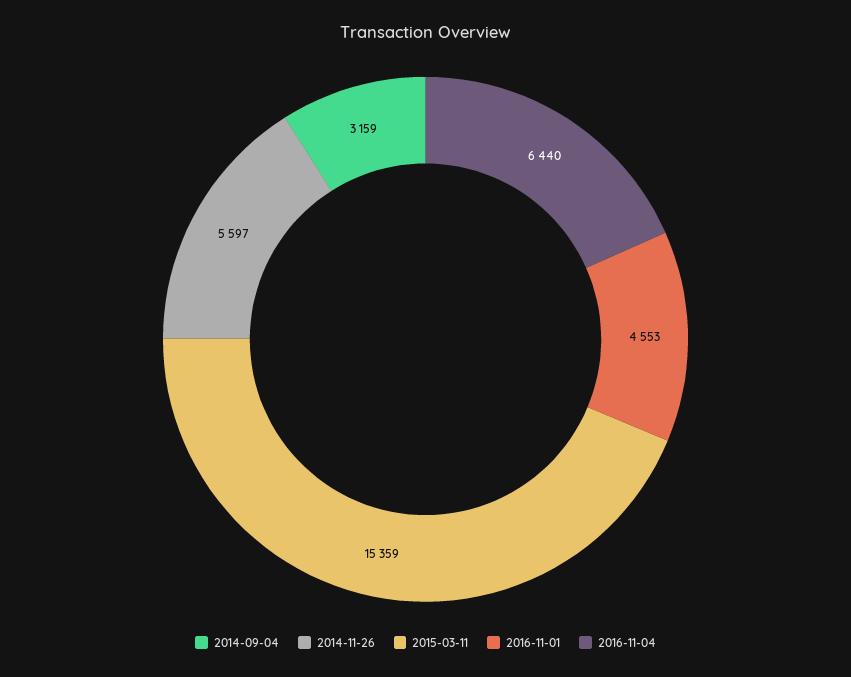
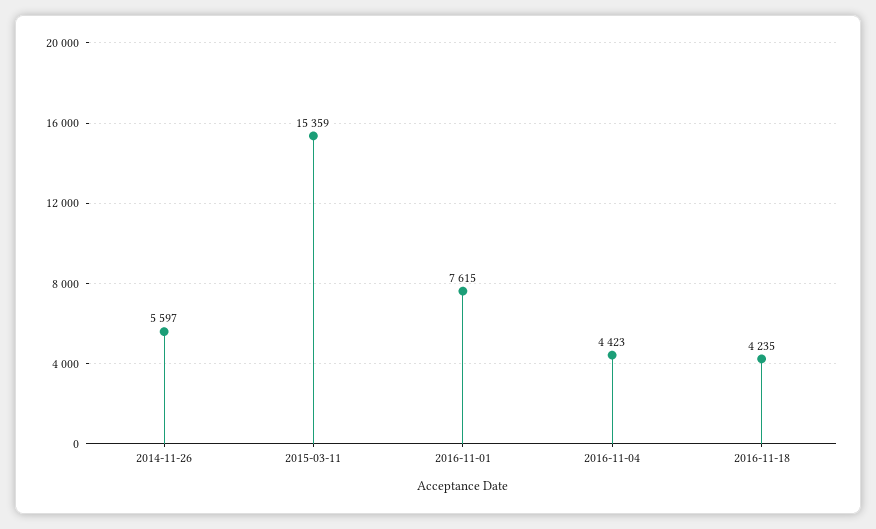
2014-09-04: 3159 -> none
2016-11-01: 4553 -> 7615
2016-11-04: 6440 -> 4423
2016-11-18: none -> 4235

